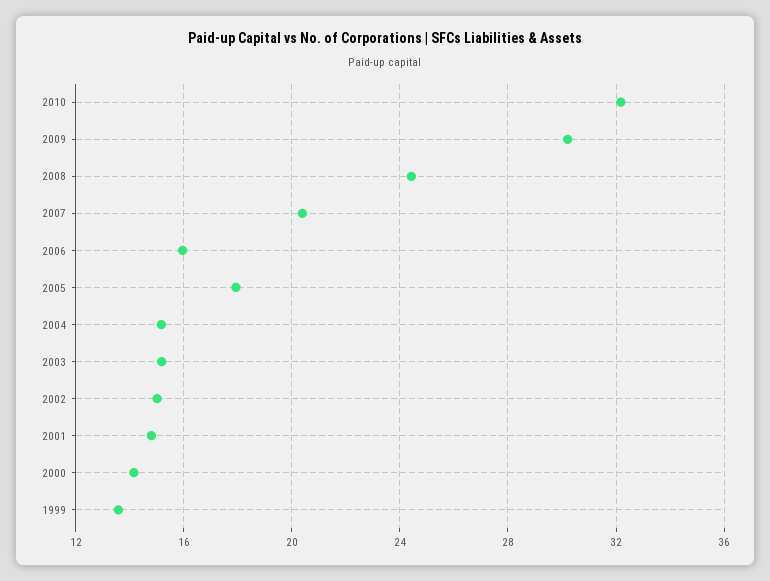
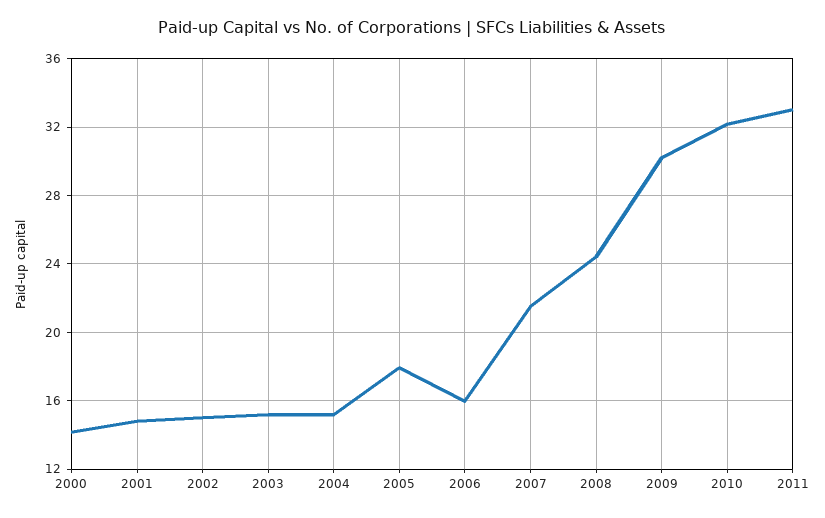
2007: 20.5 -> 21.5
1999: 13.5 -> none
2011: none -> 33

